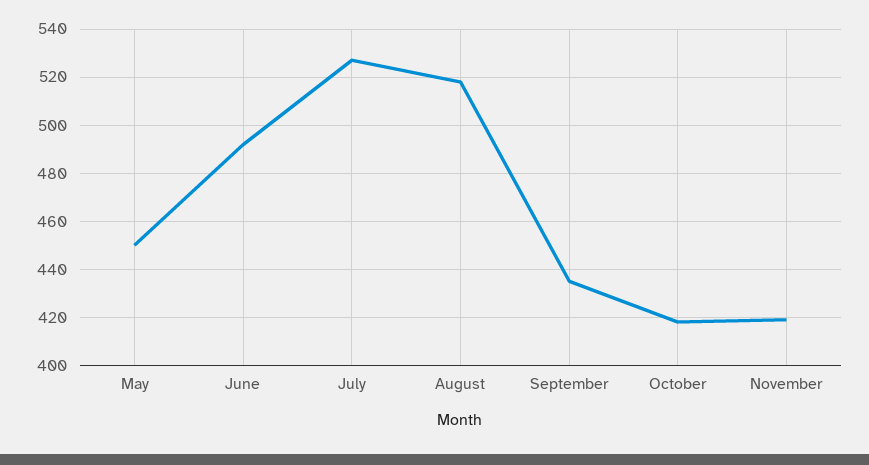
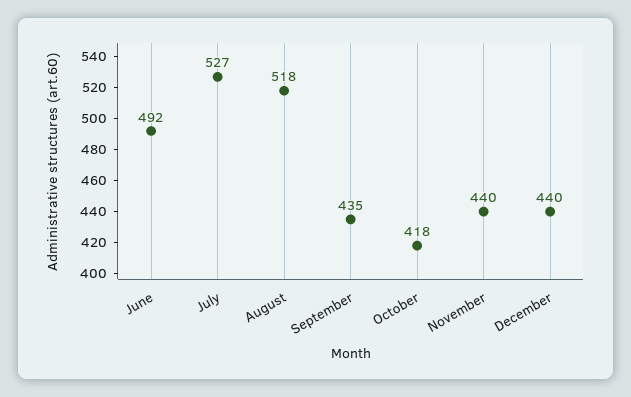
May: 450 -> none
November: 420 -> 440
December: none -> 440

